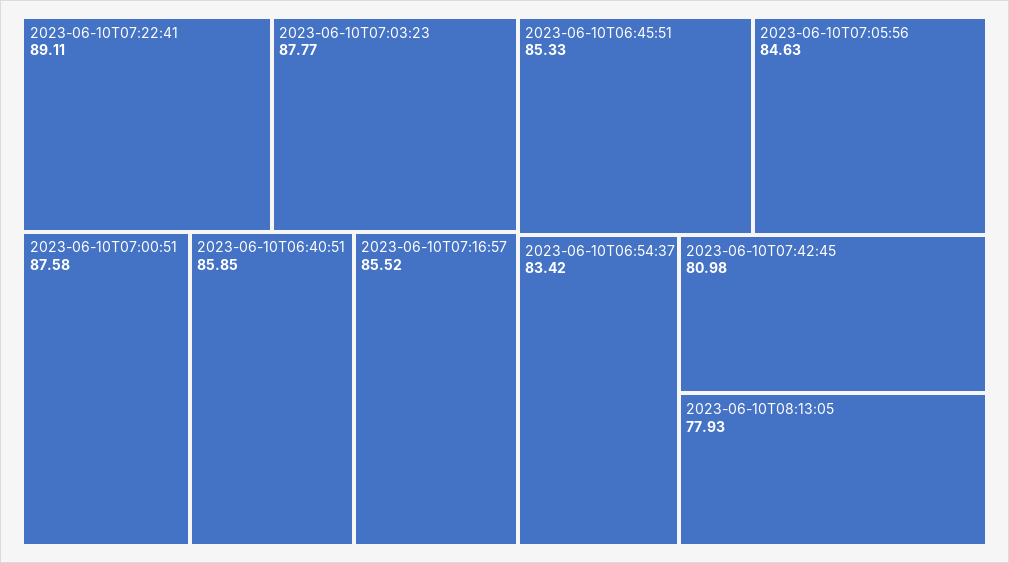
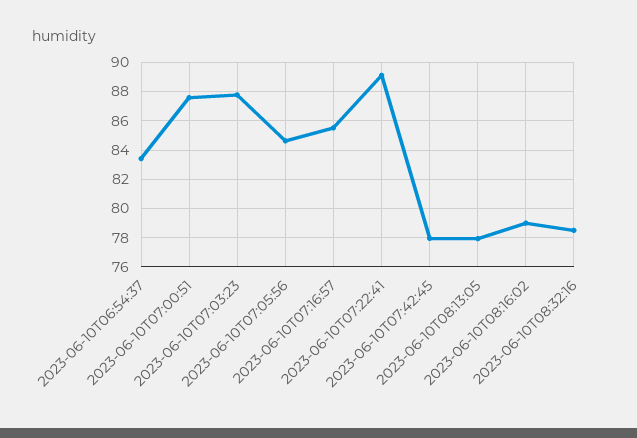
2023-06-10T06:40:51: 85.85 -> none
2023-06-10T06:45:51: 85.33 -> none
2023-06-10T07:42:45: 80.98 -> 78
2023-06-10T08:16:02: none -> 79
2023-06-10T08:32:16: none -> 78.5

